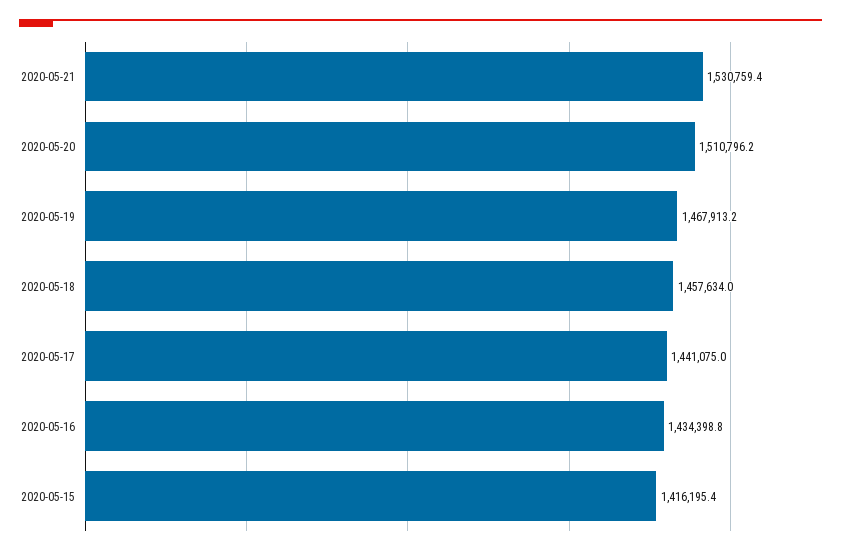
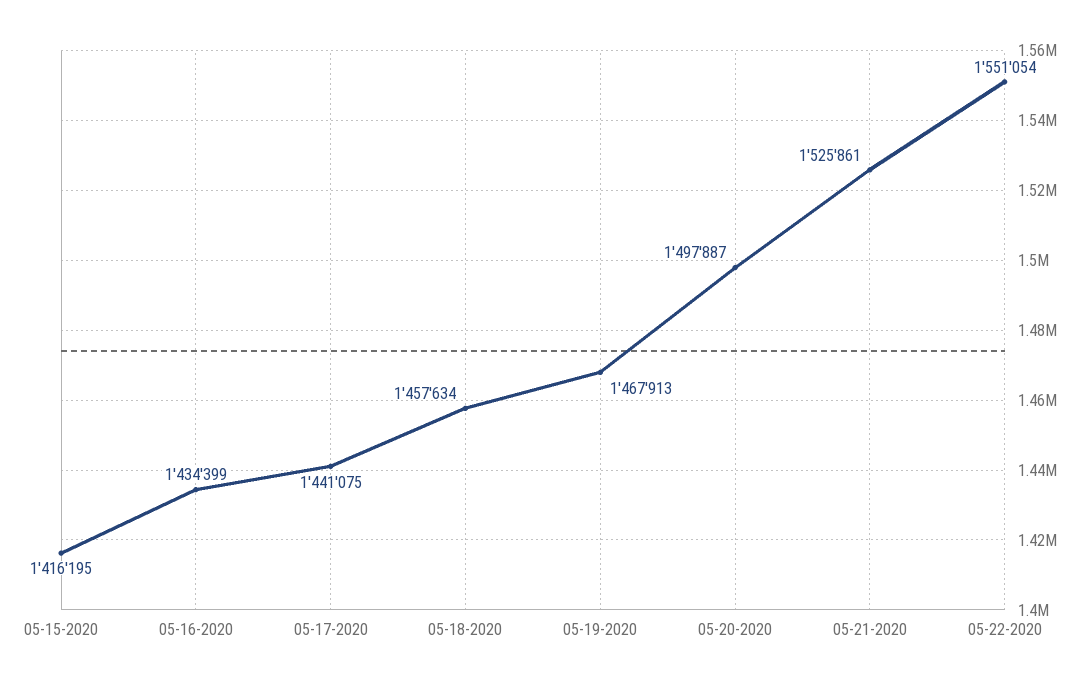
2020-05-21: 1530759.4 -> 1525861
2020-05-20: 1510796.2 -> 1497887
05-22-2020: none -> 1551054

